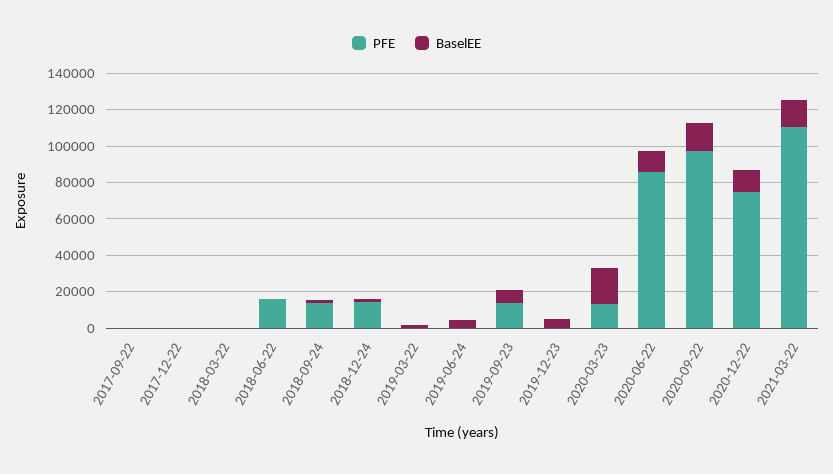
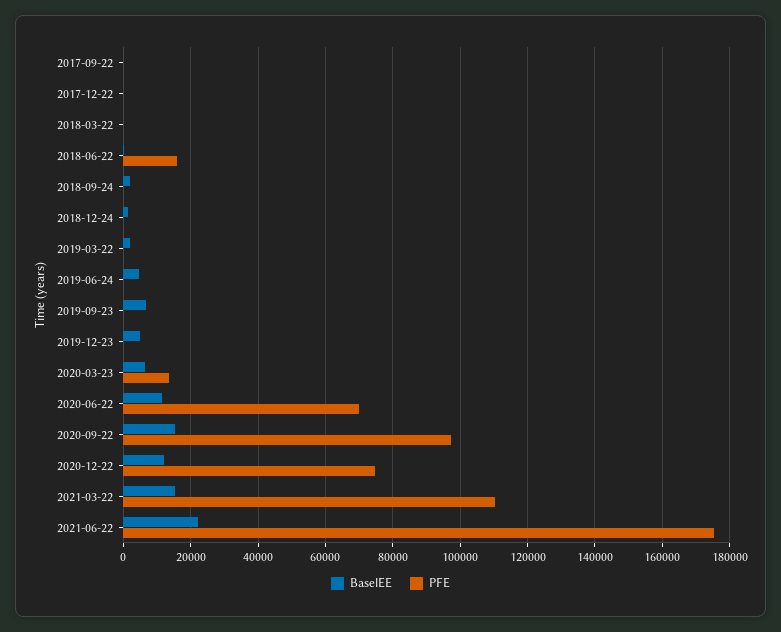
PFE, 2018-09-24: 15000 -> 0
PFE, 2018-12-24: 15000 -> 0
PFE, 2019-09-23: 15000 -> 0
BaselEE, 2020-03-23: 20000 -> 6000
PFE, 2020-06-22: 85000 -> 70000
BaselEE, 2021-06-22: none -> 22000
PFE, 2021-06-22: none -> 176000

